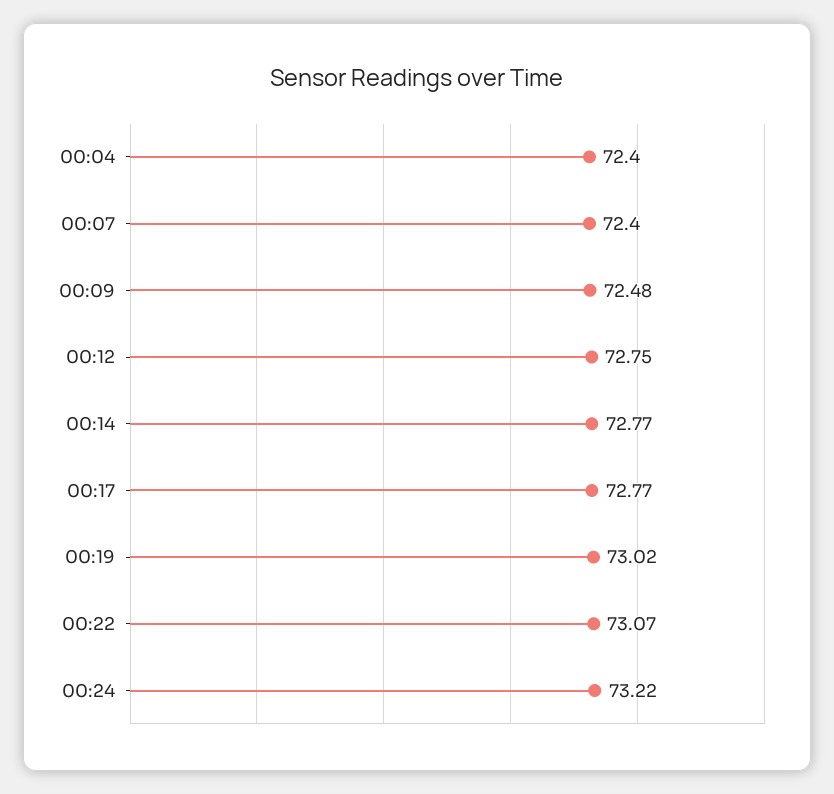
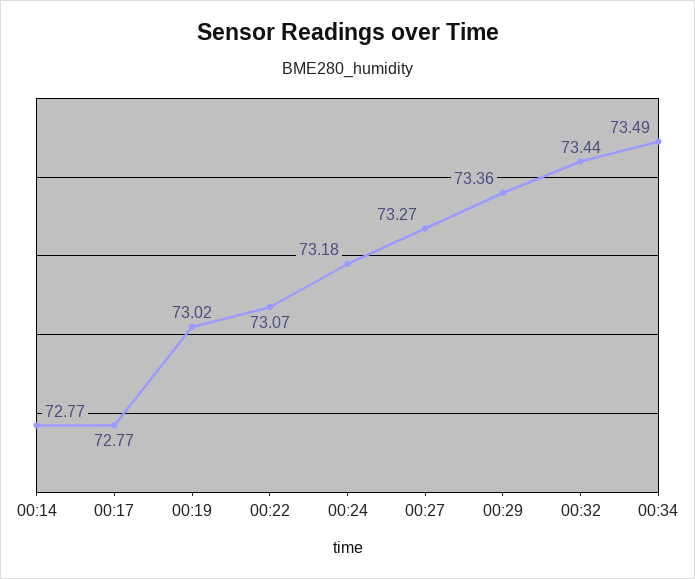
00:04: 72.4 -> none
00:07: 72.4 -> none
00:09: 72.48 -> none
00:12: 72.75 -> none
00:24: 73.22 -> 73.18
00:27: none -> 73.27
00:29: none -> 73.36
00:32: none -> 73.44
00:34: none -> 73.49

